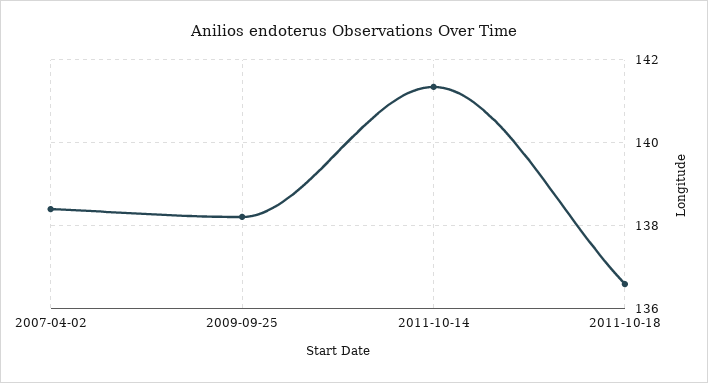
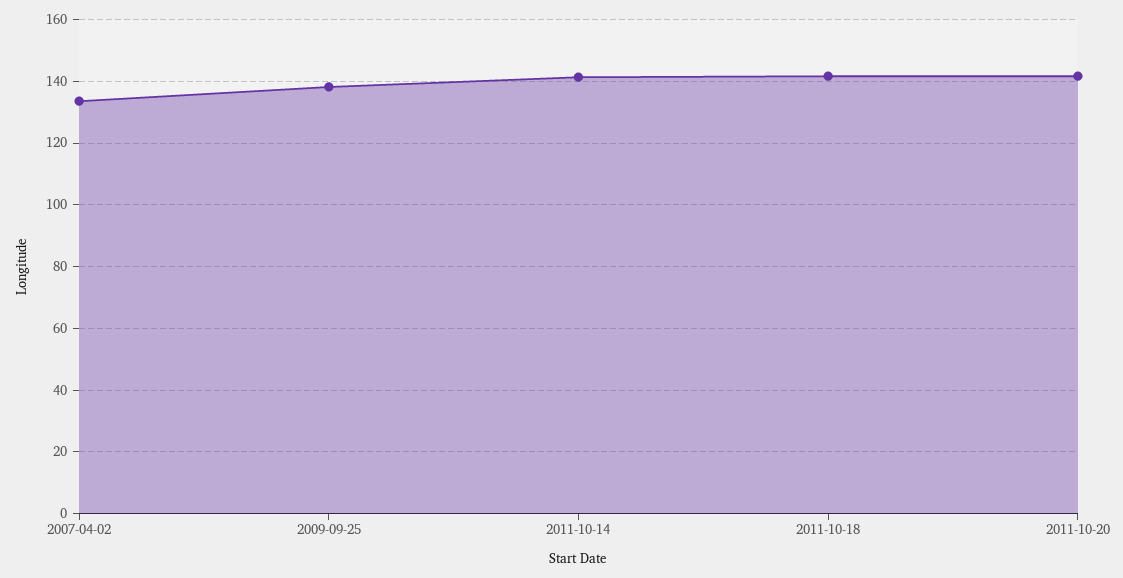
2007-04-02: 138.4 -> 134
2011-10-18: 136.6 -> 142
2011-10-20: none -> 142

